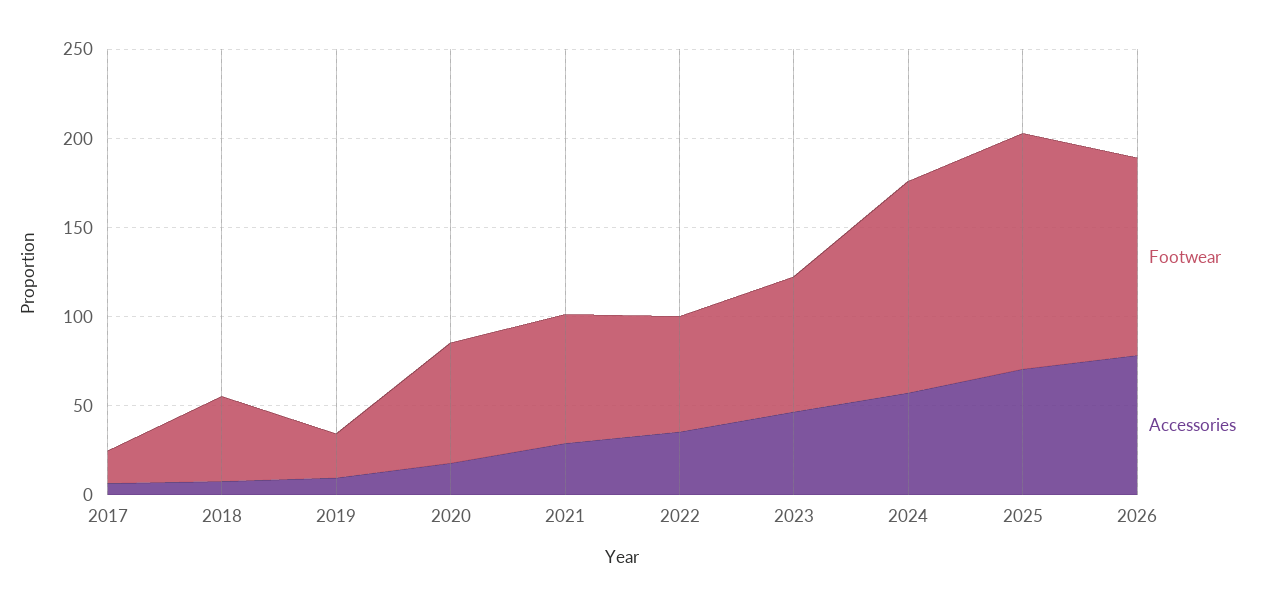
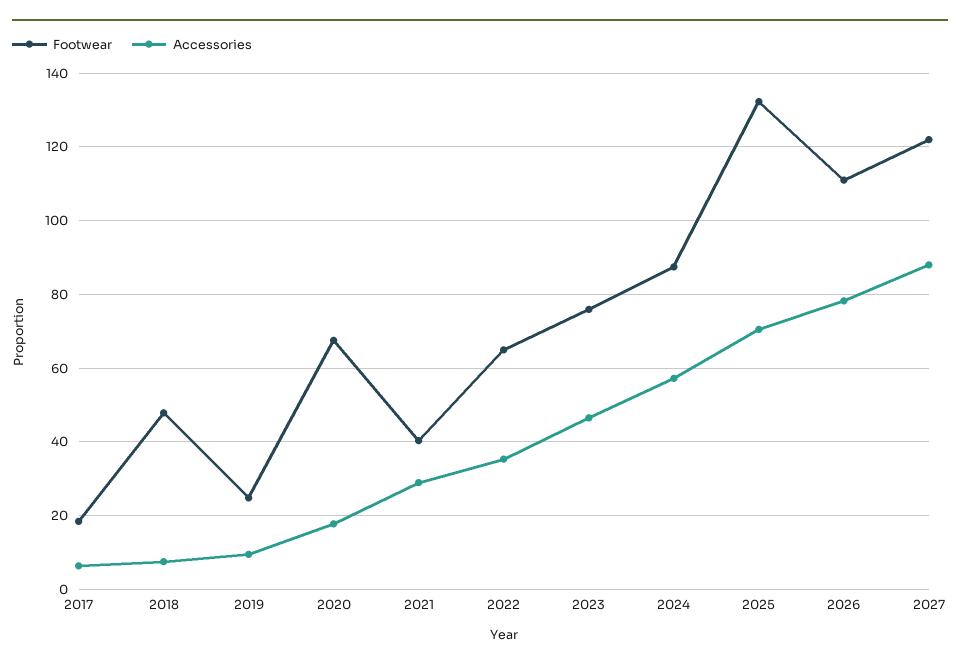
Footwear, 2021: 70 -> 40
Footwear, 2024: 120 -> 88
Footwear, 2027: none -> 122
Accessories, 2027: none -> 88

